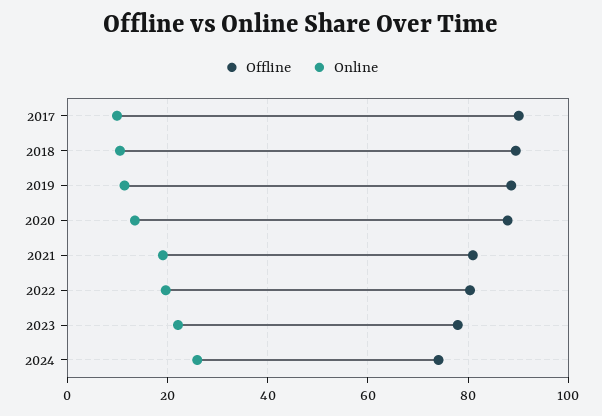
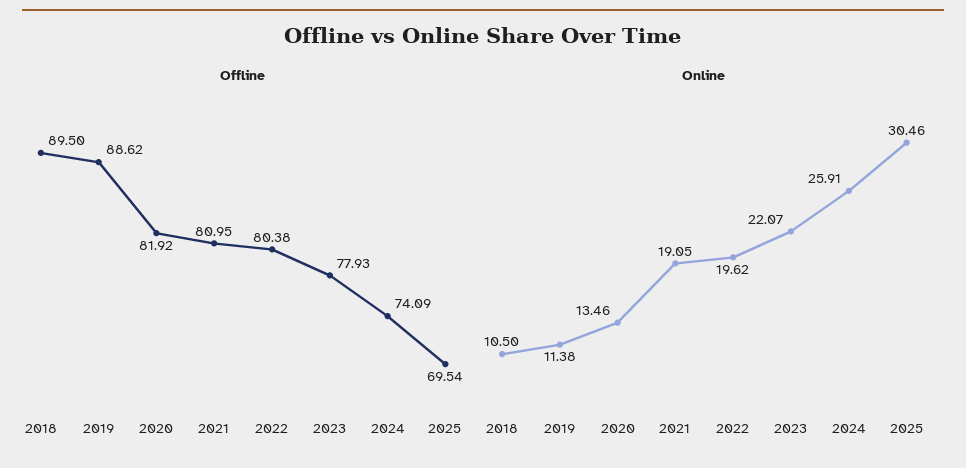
Offline, 2017: 90 -> none
Online, 2017: 10 -> none
Offline, 2020: 88 -> 81.92
Offline, 2025: none -> 69.54
Online, 2025: none -> 30.46

